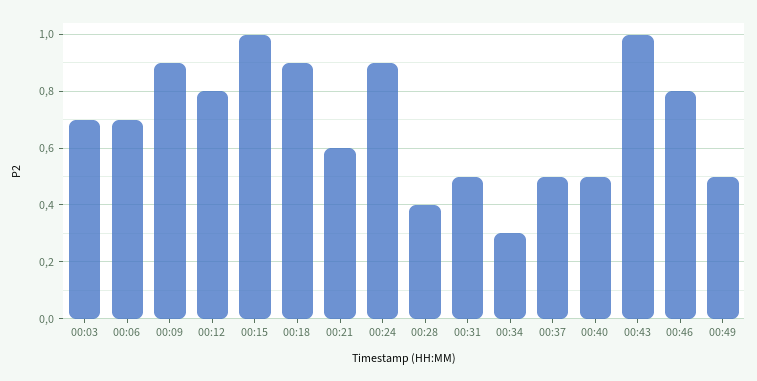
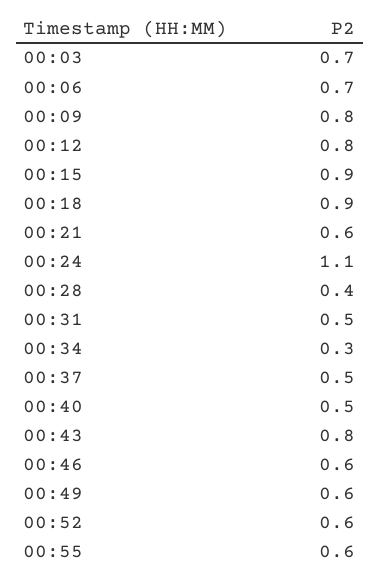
00:09: 0.9 -> 0.8
00:15: 1 -> 0.9
00:24: 0.9 -> 1.1
00:43: 1 -> 0.8
00:46: 0.8 -> 0.6
00:49: 0.5 -> 0.6
00:52: none -> 0.6
00:55: none -> 0.6

